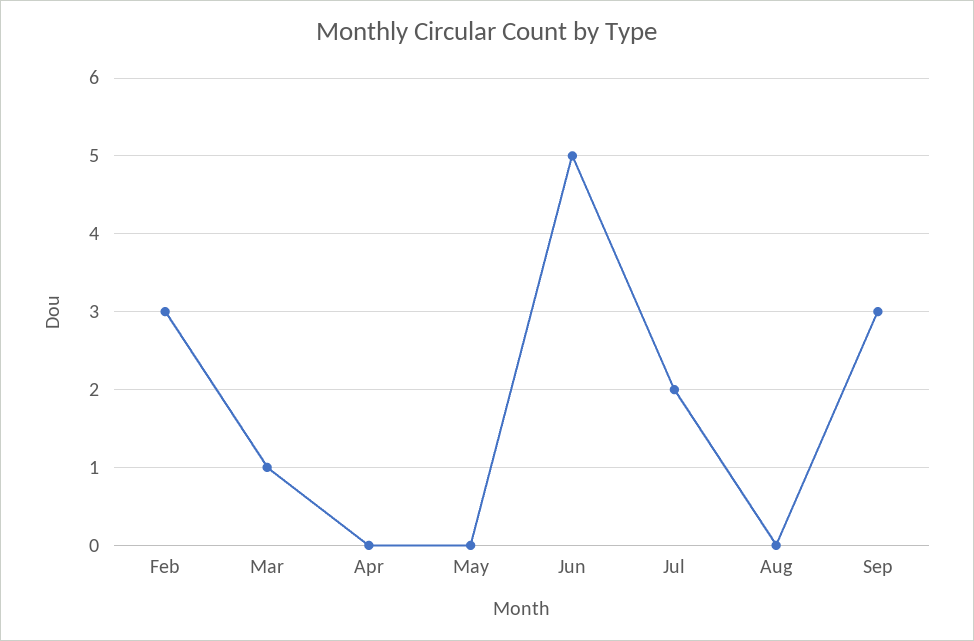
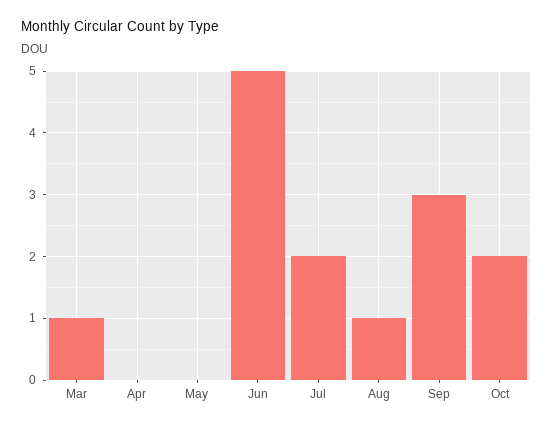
Feb: 3 -> none
Aug: 0 -> 1
Oct: none -> 2

